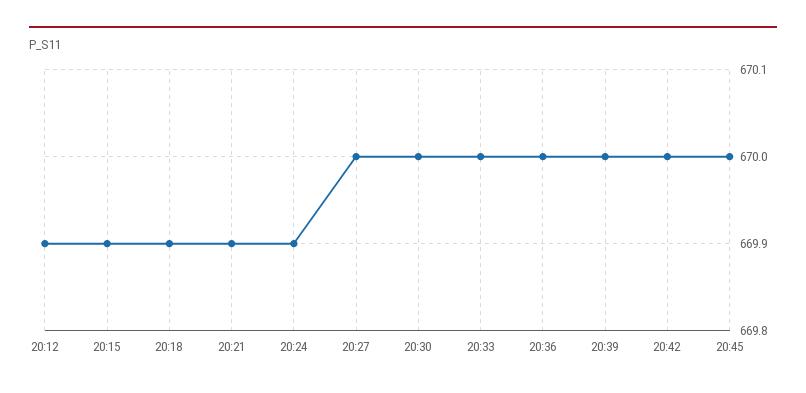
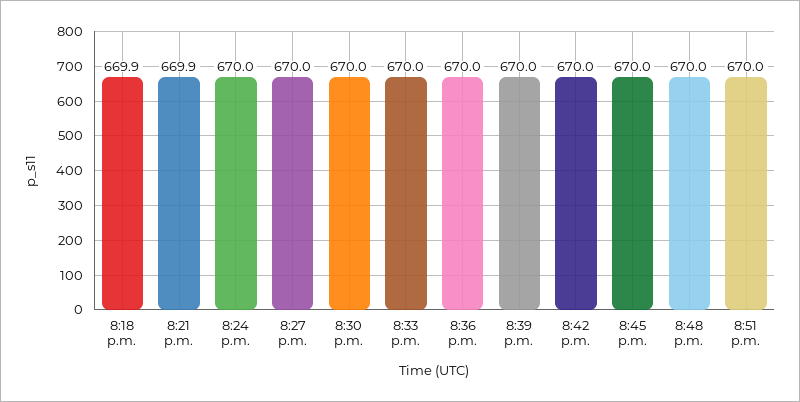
20:12: 669.9 -> none
20:15: 669.9 -> none
20:24: 669.9 -> 670
8:48 p.m.: none -> 670
8:51 p.m.: none -> 670

